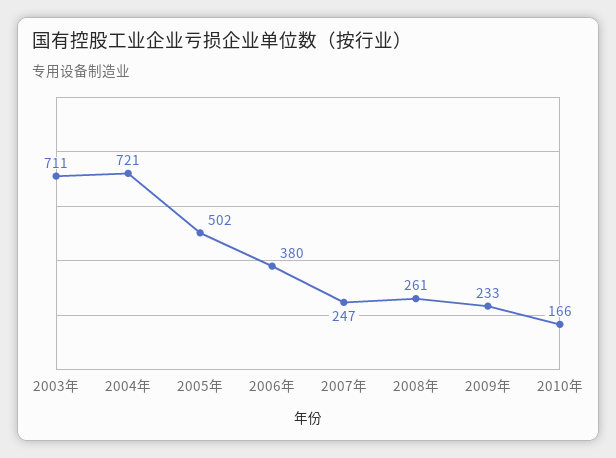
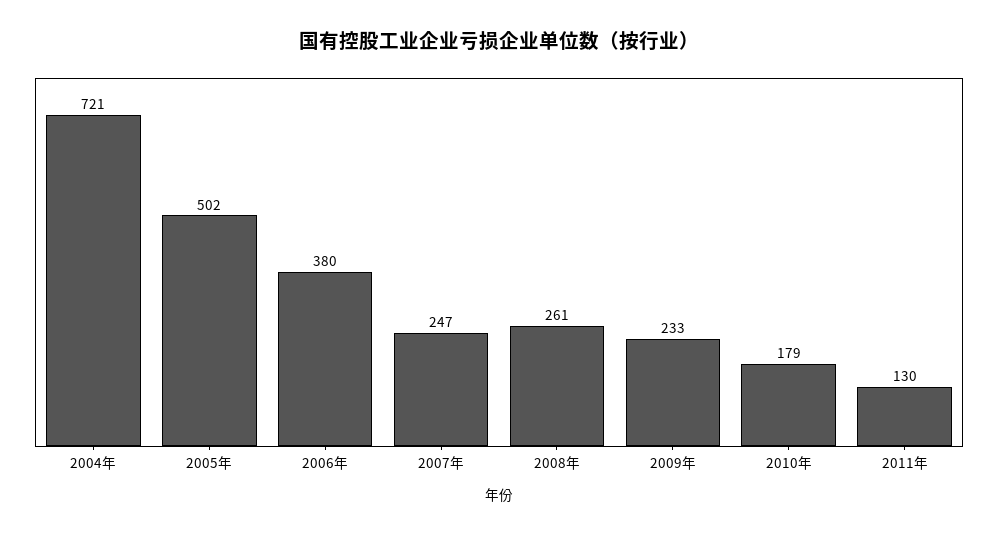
2003年: 711 -> none
2010年: 166 -> 179
2011年: none -> 130

